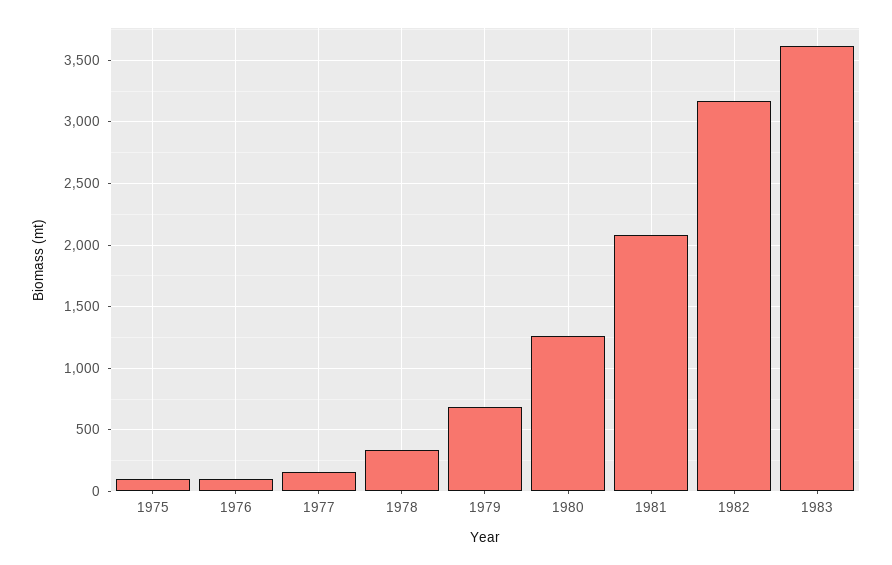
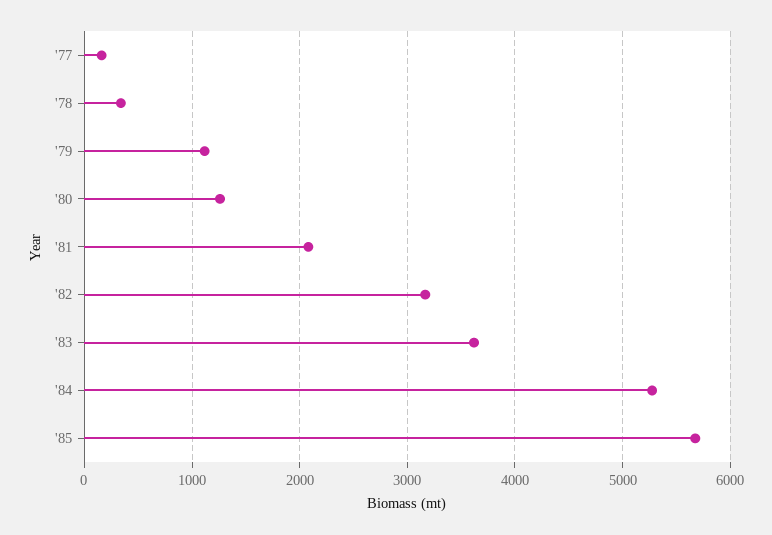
1975: 100 -> none
1976: 100 -> none
1979: 700 -> 1100
'84: none -> 5300
'85: none -> 5700

